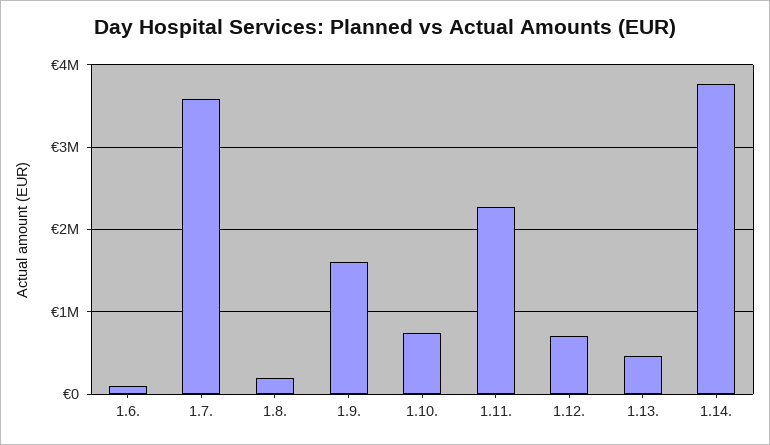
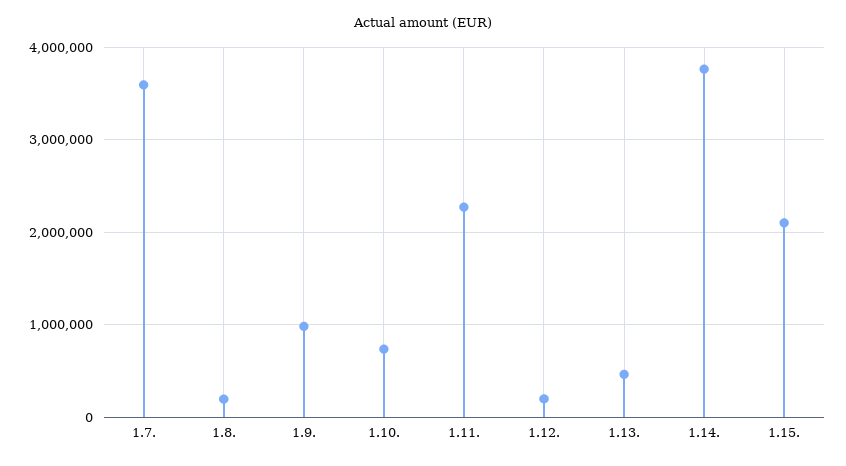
1.6.: 100000 -> none
1.9.: 1600000 -> 1000000
1.12.: 700000 -> 200000
1.15.: none -> 2100000

